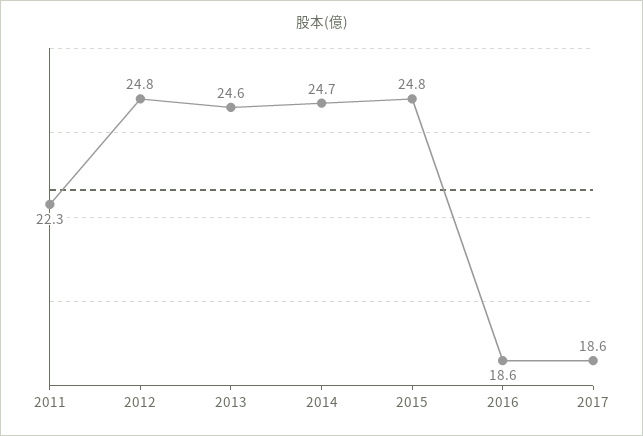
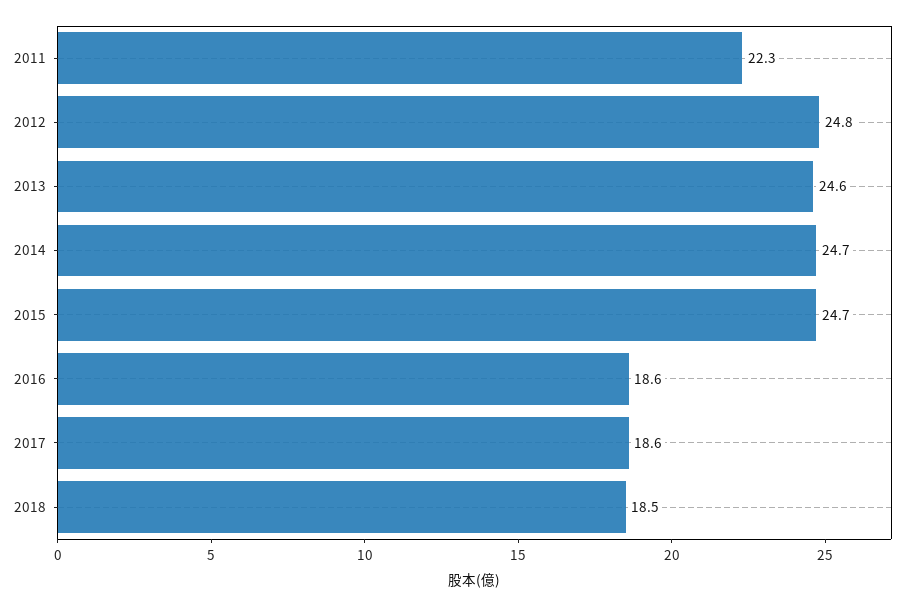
2015: 24.8 -> 24.7
2018: none -> 18.5

